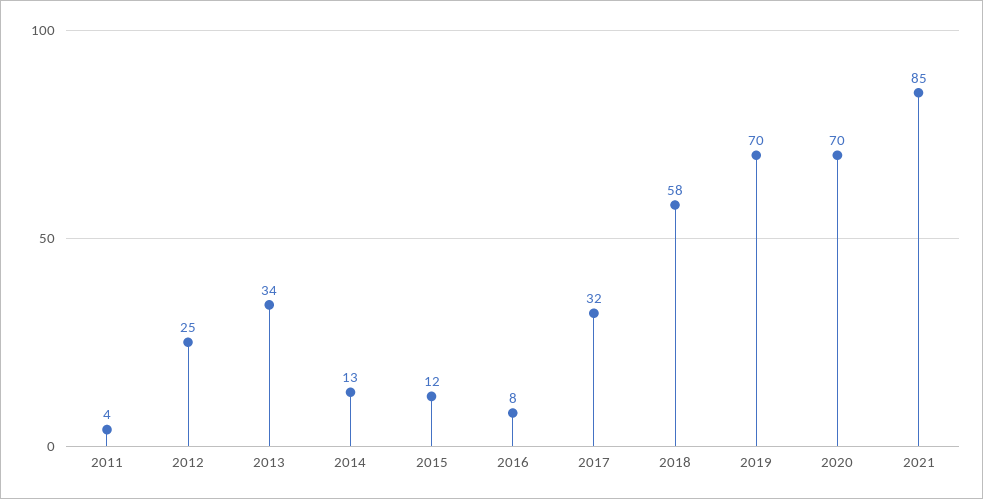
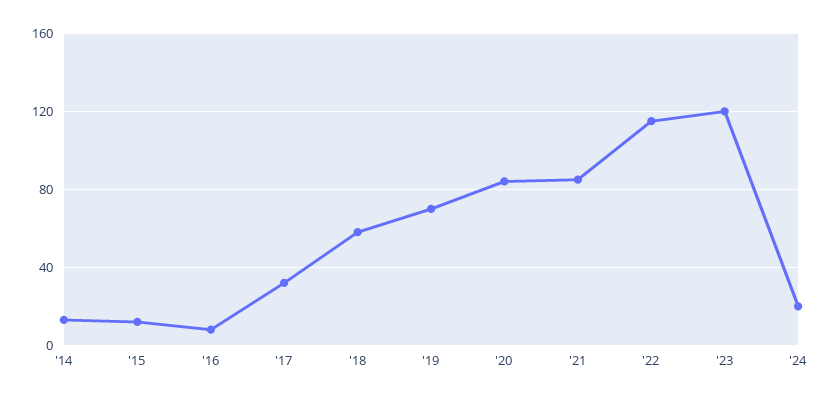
2011: 4 -> none
2012: 25 -> none
2013: 34 -> none
2020: 70 -> 85
'22: none -> 115
'23: none -> 120
'24: none -> 20

